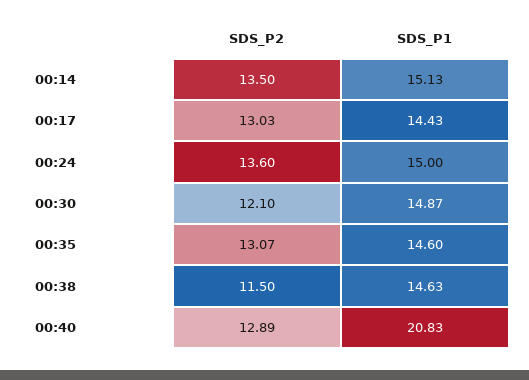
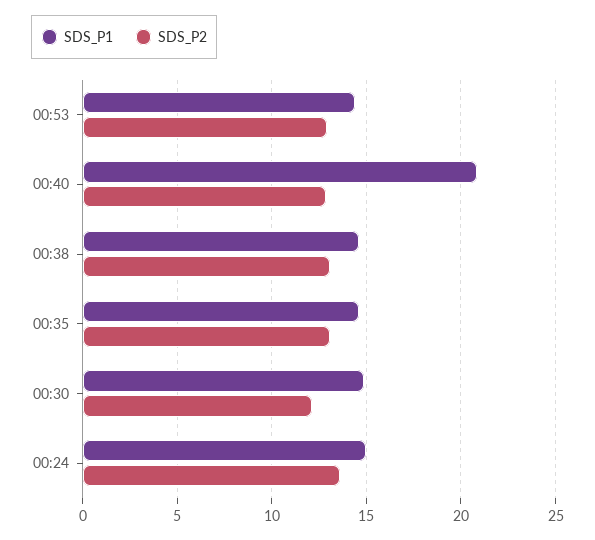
SDS_P2, 00:14: 13.5 -> none
SDS_P1, 00:14: 15.13 -> none
SDS_P2, 00:17: 13.03 -> none
SDS_P1, 00:17: 14.43 -> none
SDS_P2, 00:38: 11.5 -> 13
SDS_P1, 00:53: none -> 14.5
SDS_P2, 00:53: none -> 13

